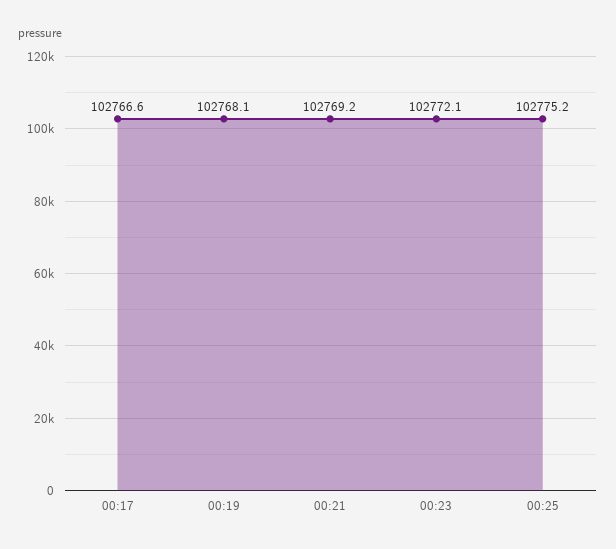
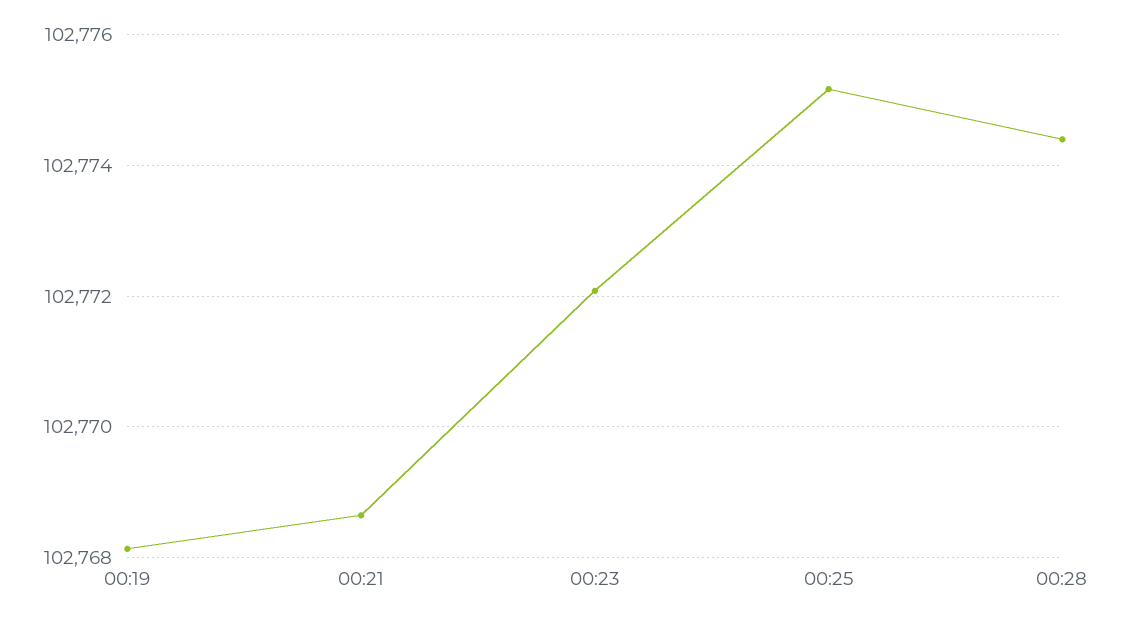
00:17: 102766.6 -> none
00:21: 102769.2 -> 102768.6
00:28: none -> 102774.4

